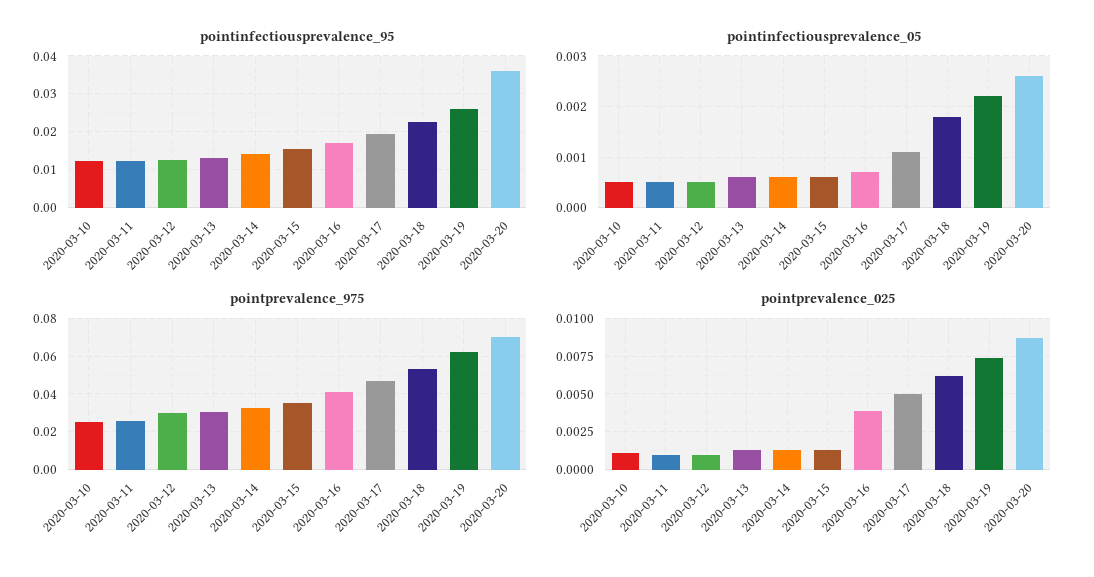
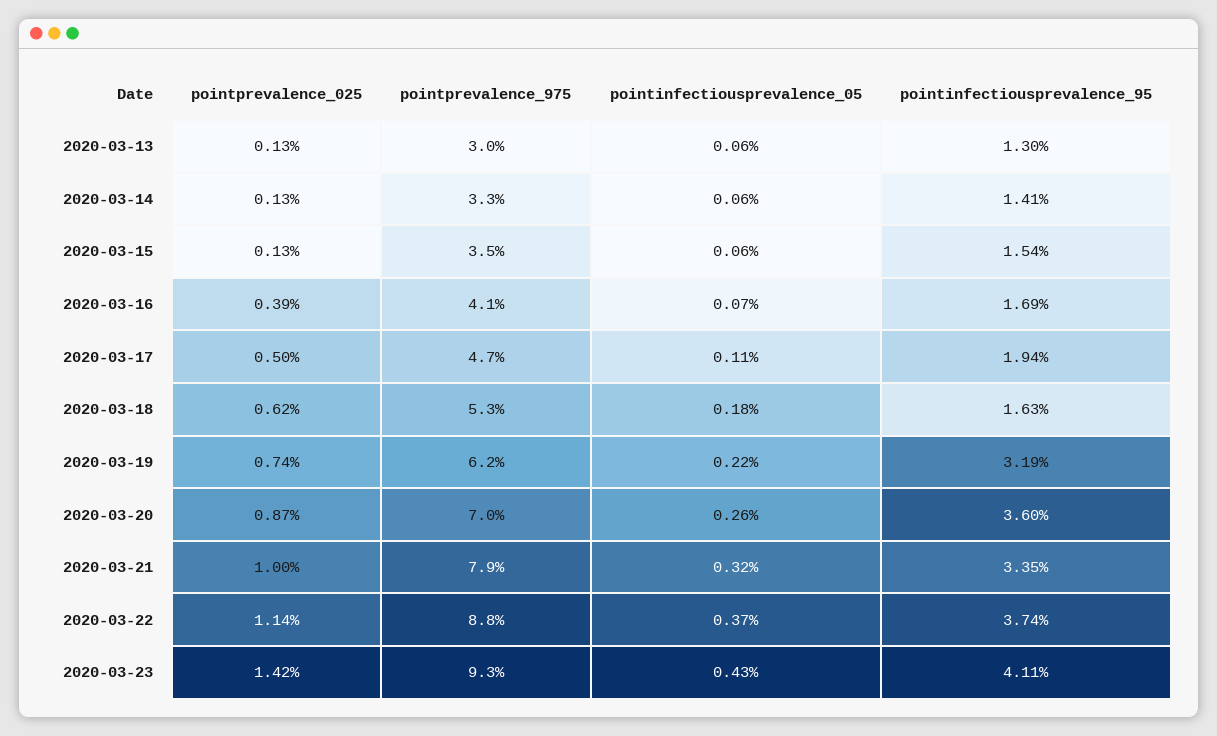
pointinfectiousprevalence_95, 2020-03-10: 0.012 -> none
pointinfectiousprevalence_95, 2020-03-11: 0.012 -> none
pointinfectiousprevalence_95, 2020-03-12: 0.012 -> none
pointinfectiousprevalence_95, 2020-03-18: 0.022 -> 0.0163
pointinfectiousprevalence_95, 2020-03-19: 0.026 -> 0.0319
pointinfectiousprevalence_05, 2020-03-10: 0.0005 -> none
pointinfectiousprevalence_05, 2020-03-11: 0.0005 -> none
pointinfectiousprevalence_05, 2020-03-12: 0.0005 -> none
pointprevalence_975, 2020-03-10: 0.025 -> none
pointprevalence_975, 2020-03-11: 0.025 -> none
pointprevalence_975, 2020-03-12: 0.03 -> none
pointprevalence_025, 2020-03-10: 0.001 -> none
pointprevalence_025, 2020-03-11: 0.001 -> none
pointprevalence_025, 2020-03-12: 0.001 -> none
pointprevalence_025, 2020-03-21: none -> 0.01
pointprevalence_975, 2020-03-21: none -> 0.079
pointinfectiousprevalence_05, 2020-03-21: none -> 0.0032
pointinfectiousprevalence_95, 2020-03-21: none -> 0.0335
pointprevalence_025, 2020-03-22: none -> 0.0114
pointprevalence_975, 2020-03-22: none -> 0.088
pointinfectiousprevalence_05, 2020-03-22: none -> 0.0037
pointinfectiousprevalence_95, 2020-03-22: none -> 0.0374
pointprevalence_025, 2020-03-23: none -> 0.0142
pointprevalence_975, 2020-03-23: none -> 0.093
pointinfectiousprevalence_05, 2020-03-23: none -> 0.0043
pointinfectiousprevalence_95, 2020-03-23: none -> 0.0411

